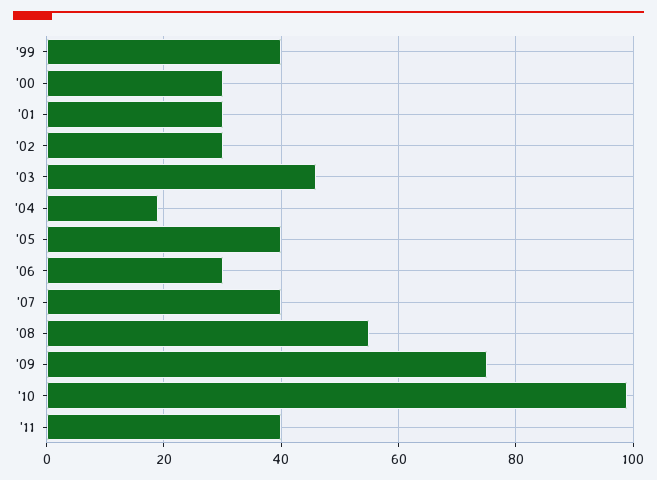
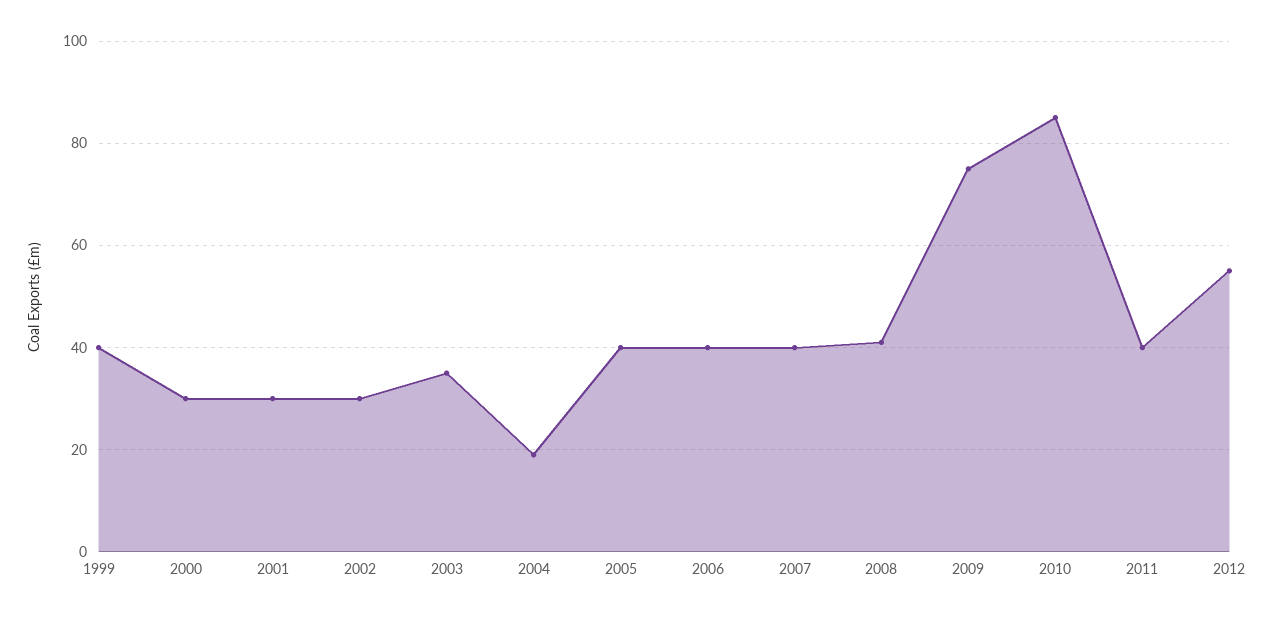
'03: 45 -> 35
'06: 30 -> 40
'08: 55 -> 40
'10: 100 -> 85
2012: none -> 55

